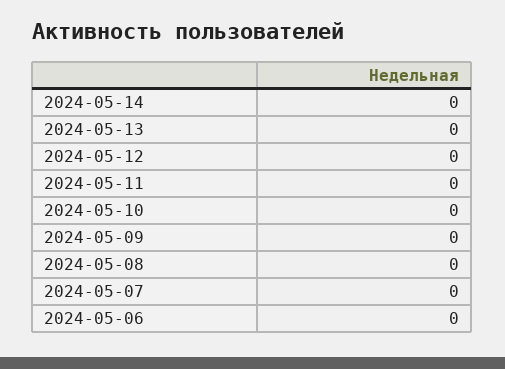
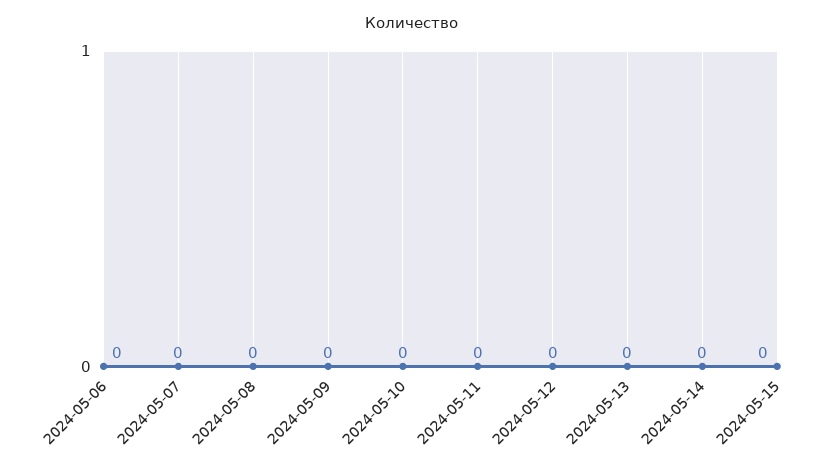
2024-05-15: none -> 0

